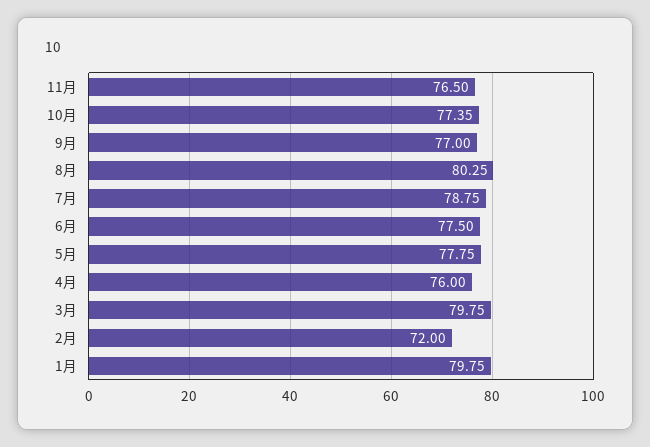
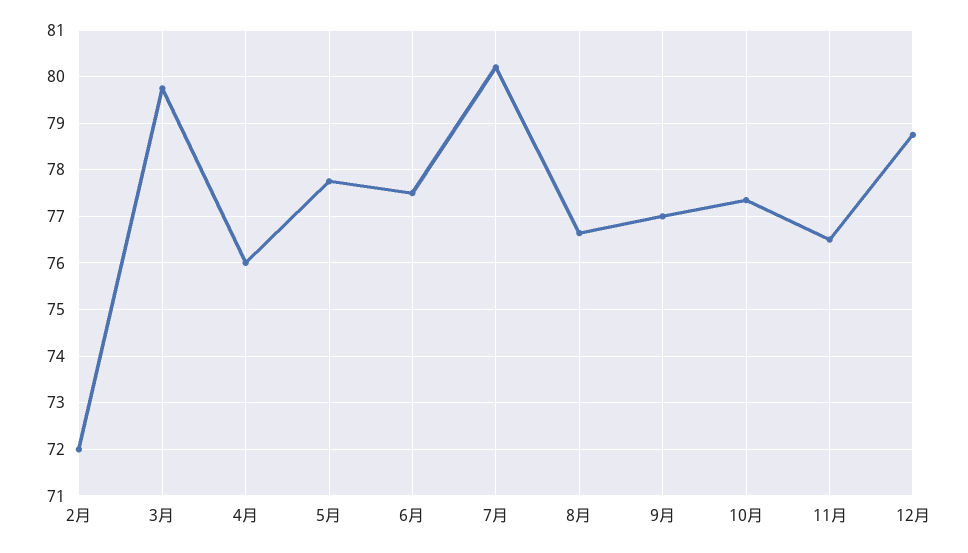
8月: 80.25 -> 76.6
7月: 78.75 -> 80.2
1月: 79.75 -> none
12月: none -> 78.8

